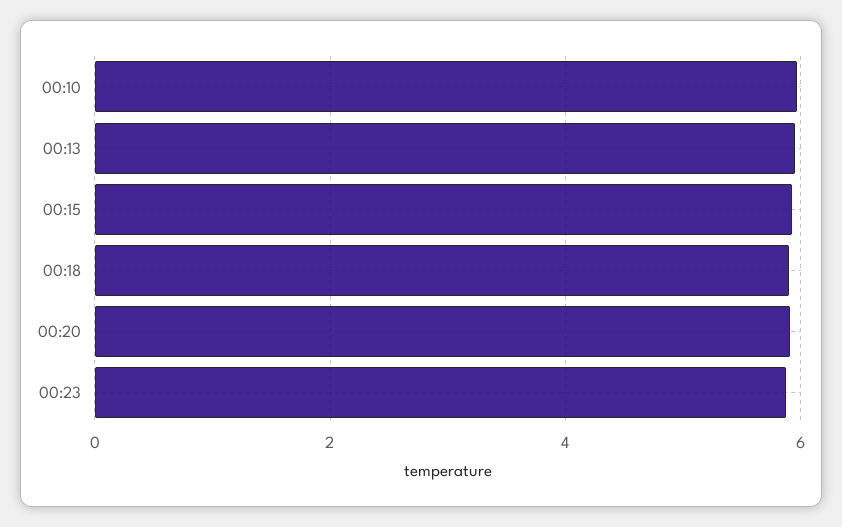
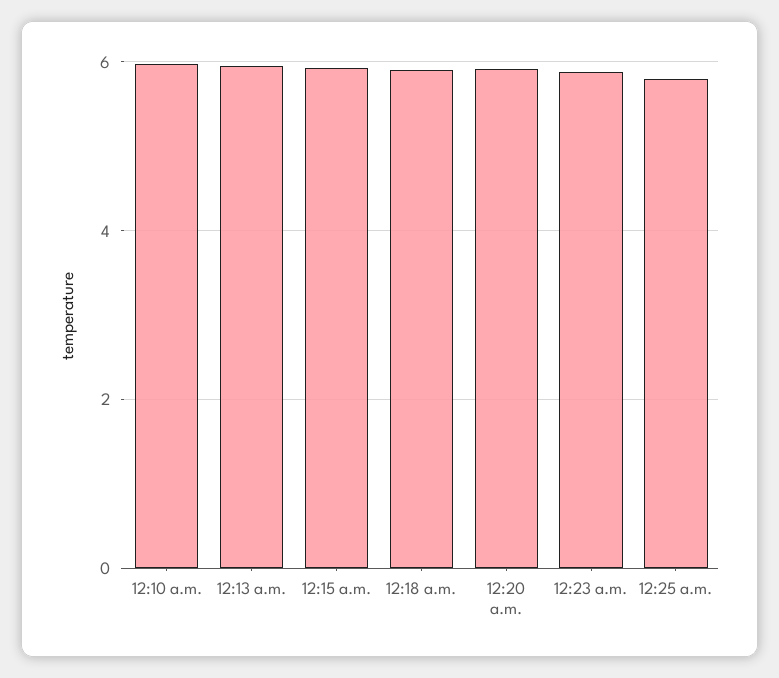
12:25 a.m.: none -> 5.8

